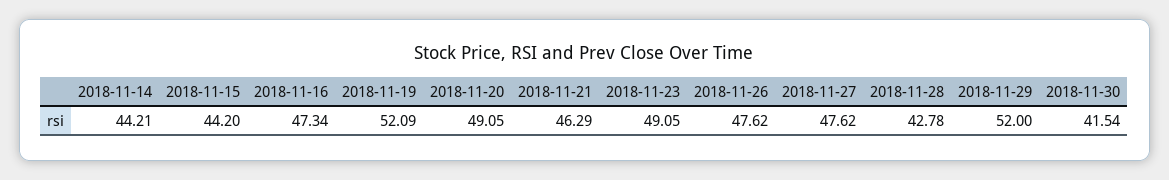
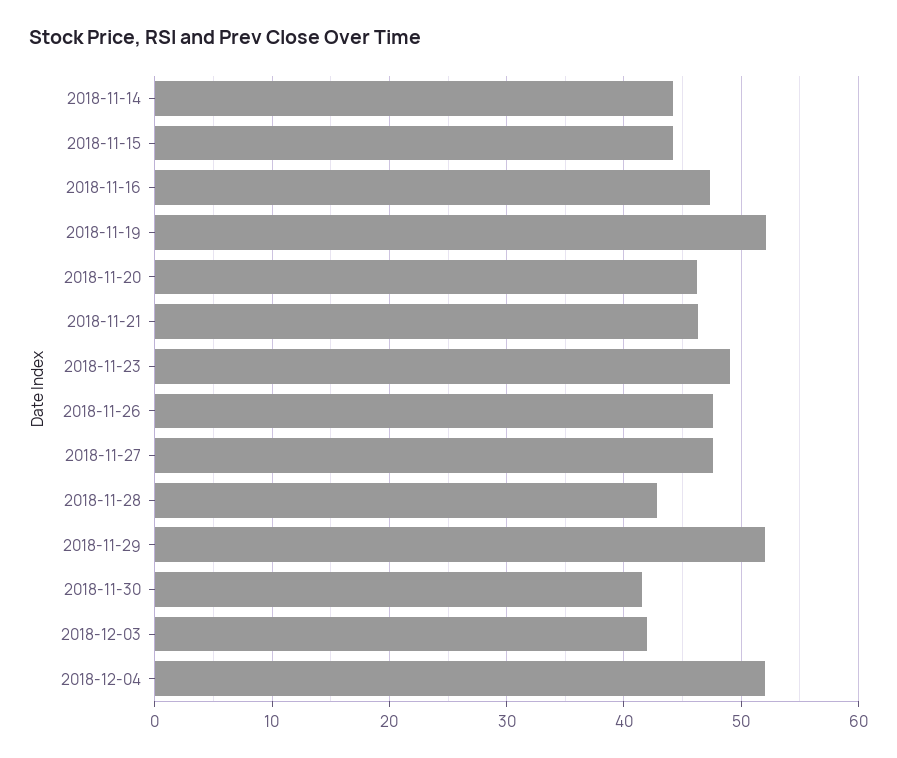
2018-11-20: 49.05 -> 46
2018-12-03: none -> 42
2018-12-04: none -> 52

